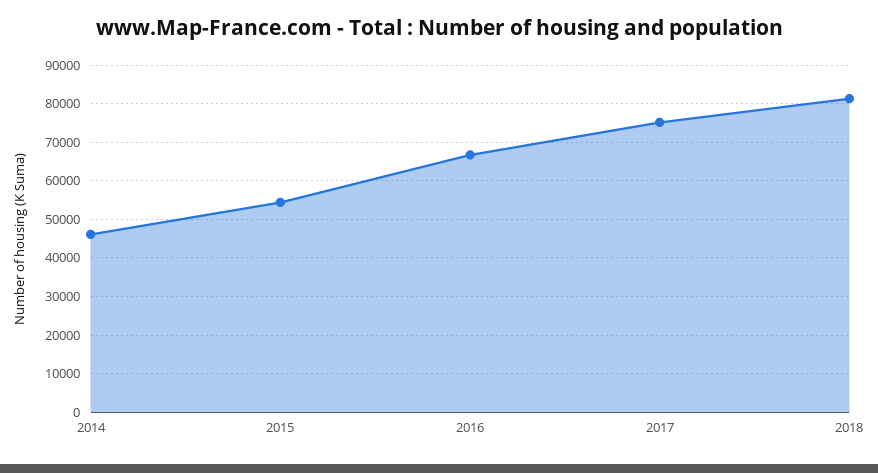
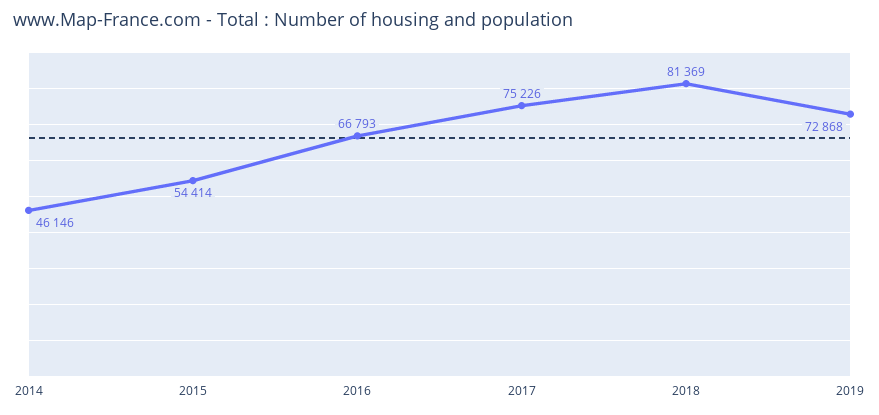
2019: none -> 72868

